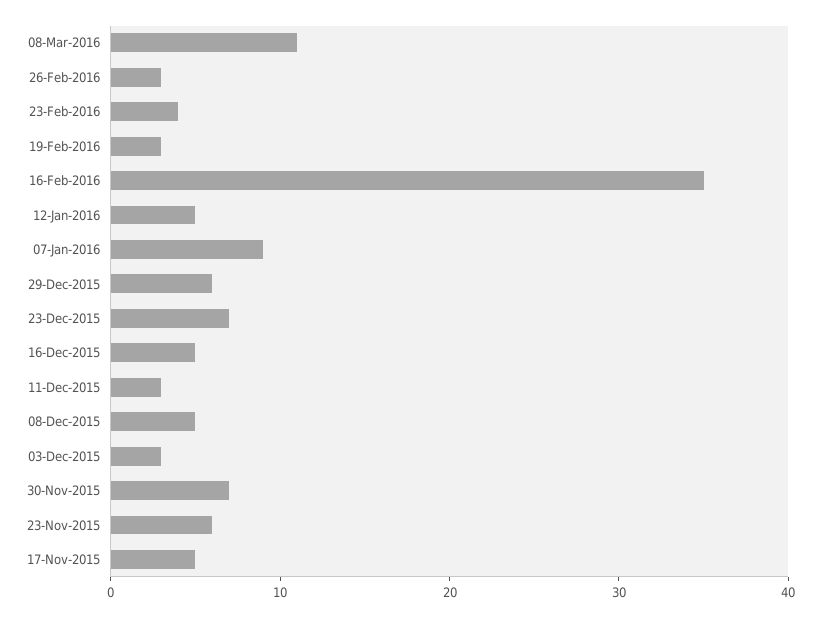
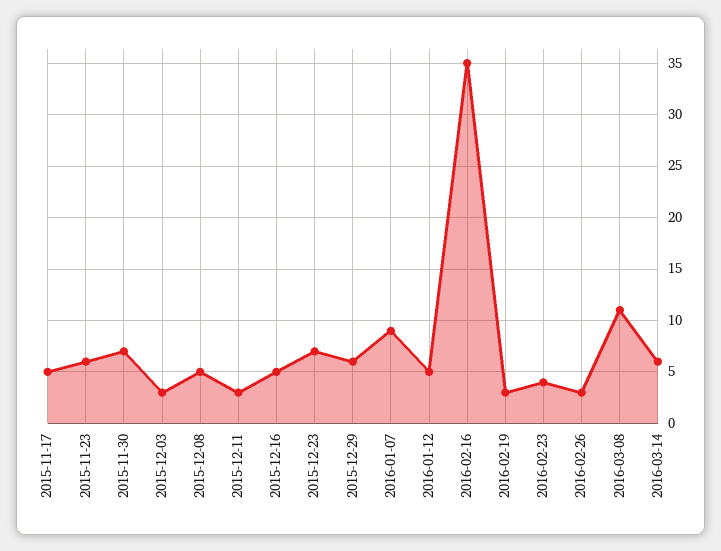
2016-03-14: none -> 6

